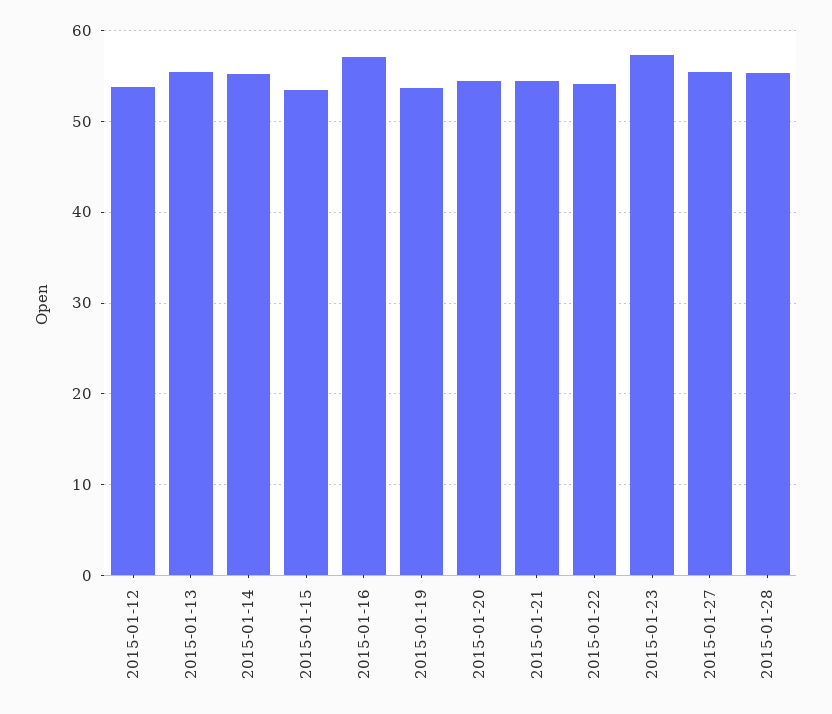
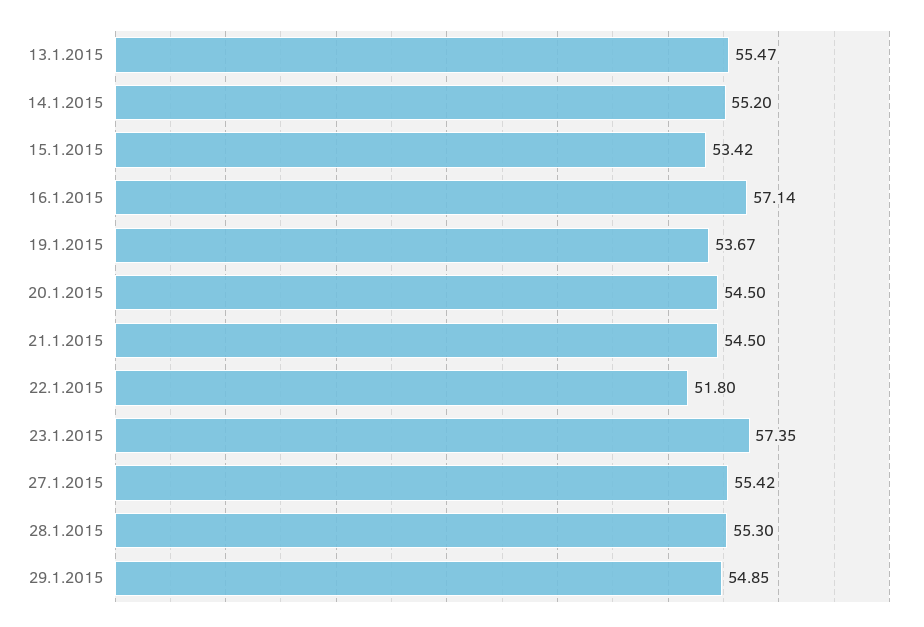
2015-01-12: 54 -> none
2015-01-22: 54 -> 51.8
29.1.2015: none -> 54.85

